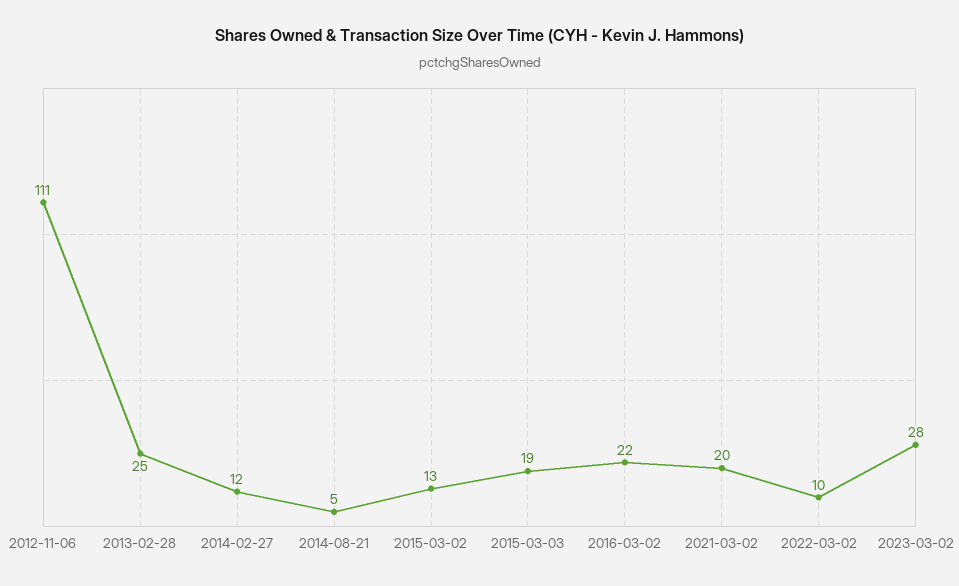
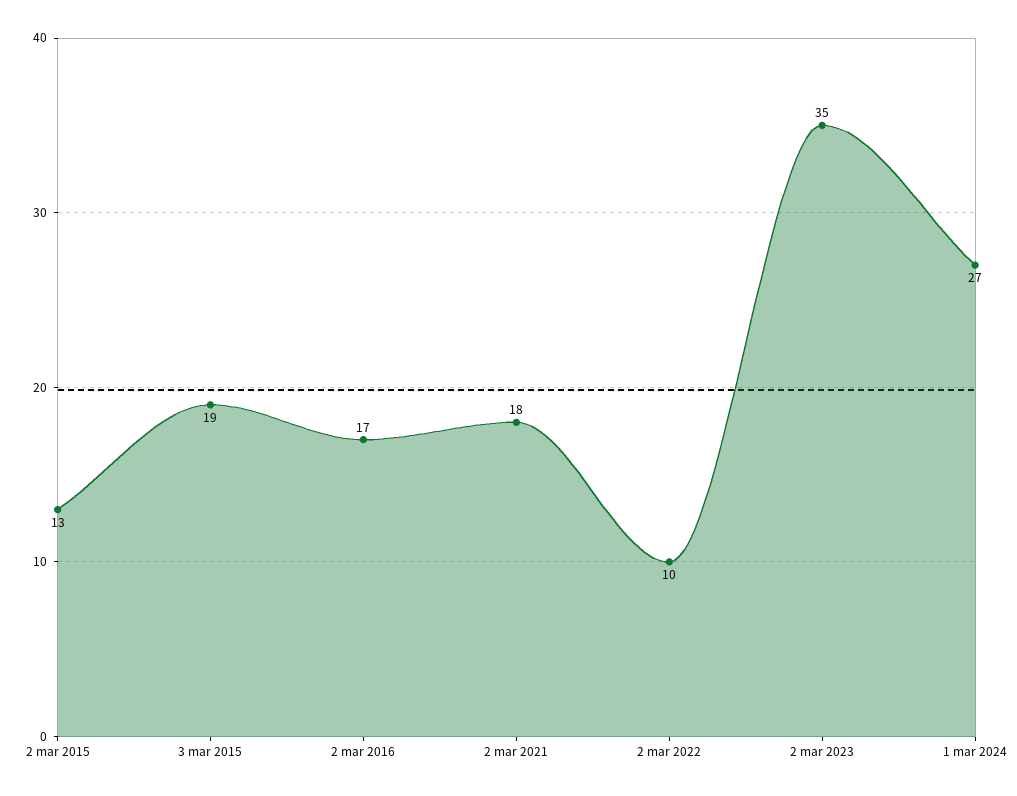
2012-11-06: 111 -> none
2013-02-28: 25 -> none
2014-02-27: 12 -> none
2014-08-21: 5 -> none
2016-03-02: 22 -> 17
2021-03-02: 20 -> 18
2023-03-02: 28 -> 35
1 mar 2024: none -> 27

